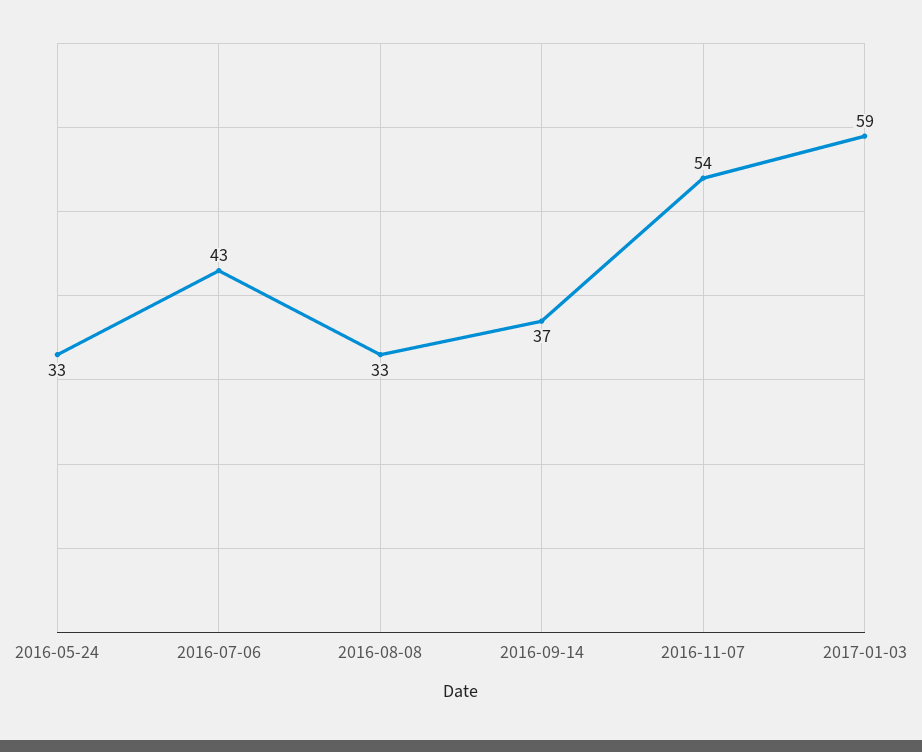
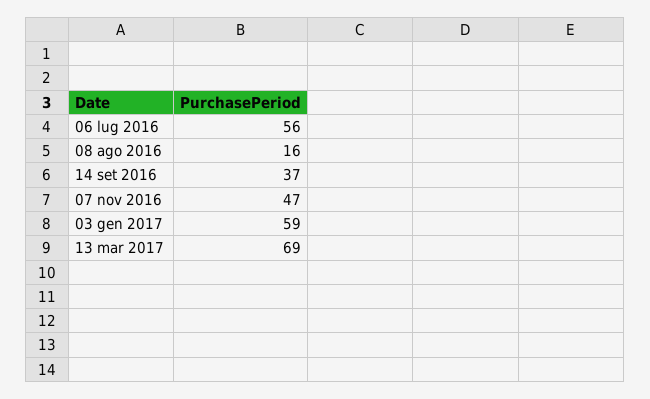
2016-05-24: 33 -> none
2016-07-06: 43 -> 56
2016-08-08: 33 -> 16
2016-11-07: 54 -> 47
13 mar 2017: none -> 69

